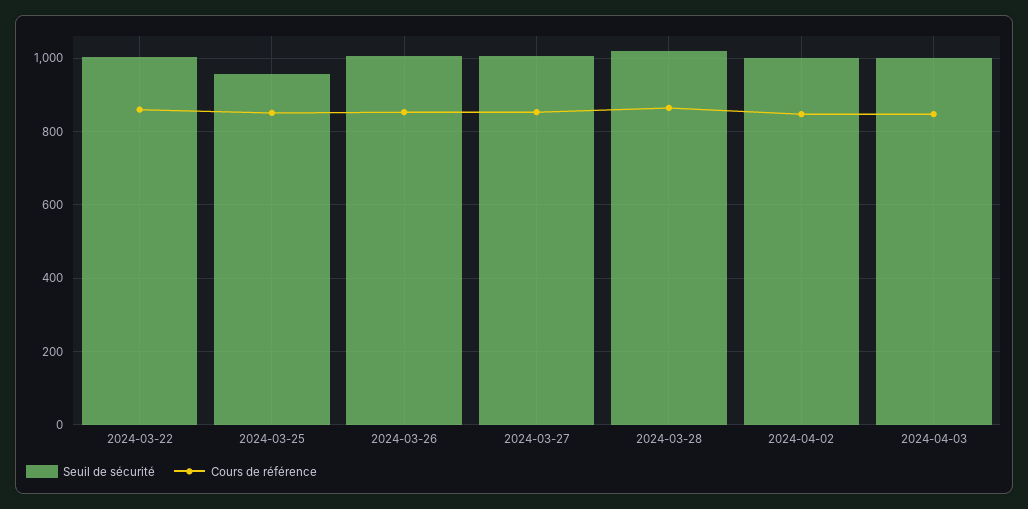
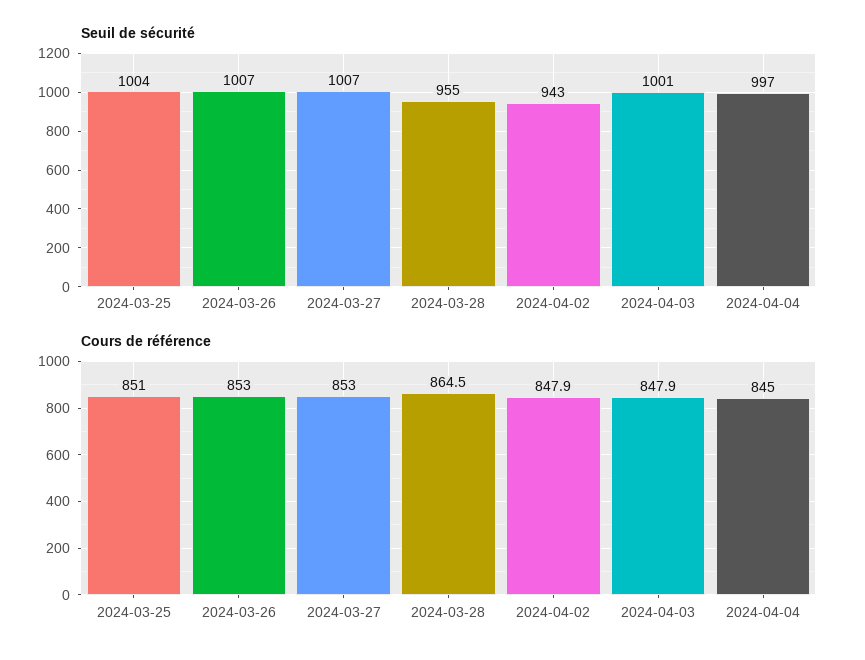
Seuil de sécurité, 2024-03-22: 1000 -> none
Cours de référence, 2024-03-22: 860 -> none
Seuil de sécurité, 2024-03-25: 960 -> 1004
Seuil de sécurité, 2024-03-28: 1020 -> 955
Seuil de sécurité, 2024-04-02: 1000 -> 943
Seuil de sécurité, 2024-04-04: none -> 997
Cours de référence, 2024-04-04: none -> 845

